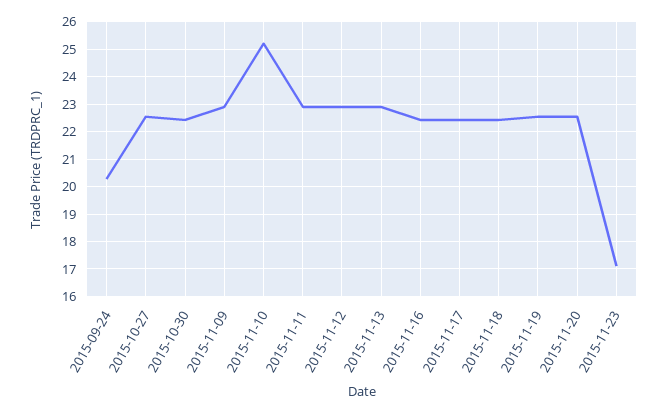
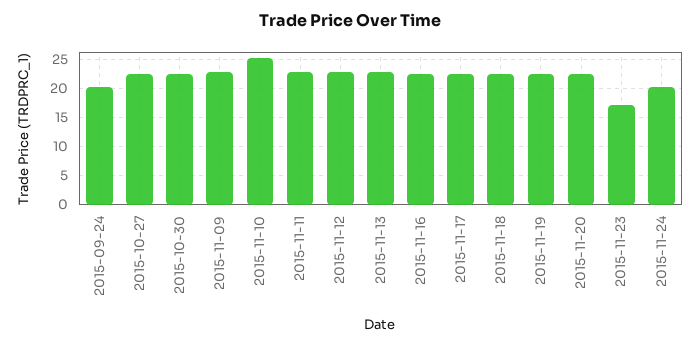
2015-11-24: none -> 20

